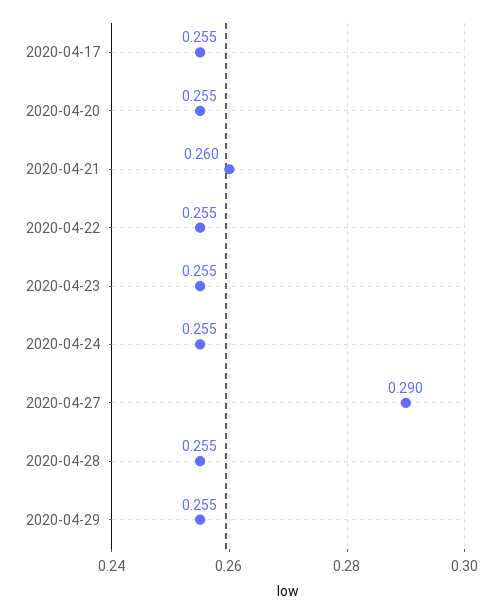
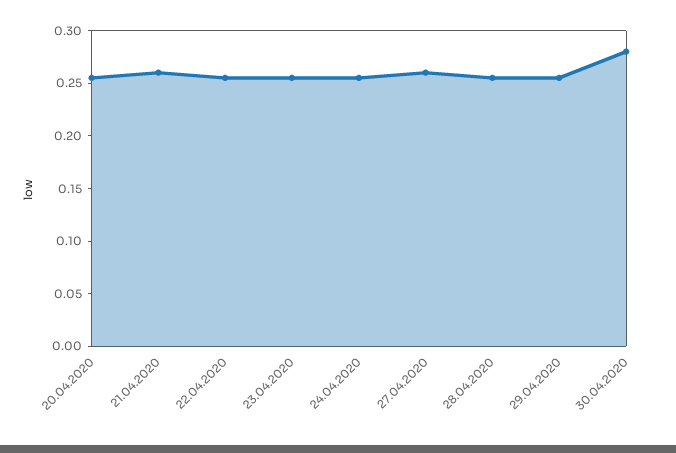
2020-04-17: 0.255 -> none
2020-04-27: 0.29 -> 0.26
30.04.2020: none -> 0.28

